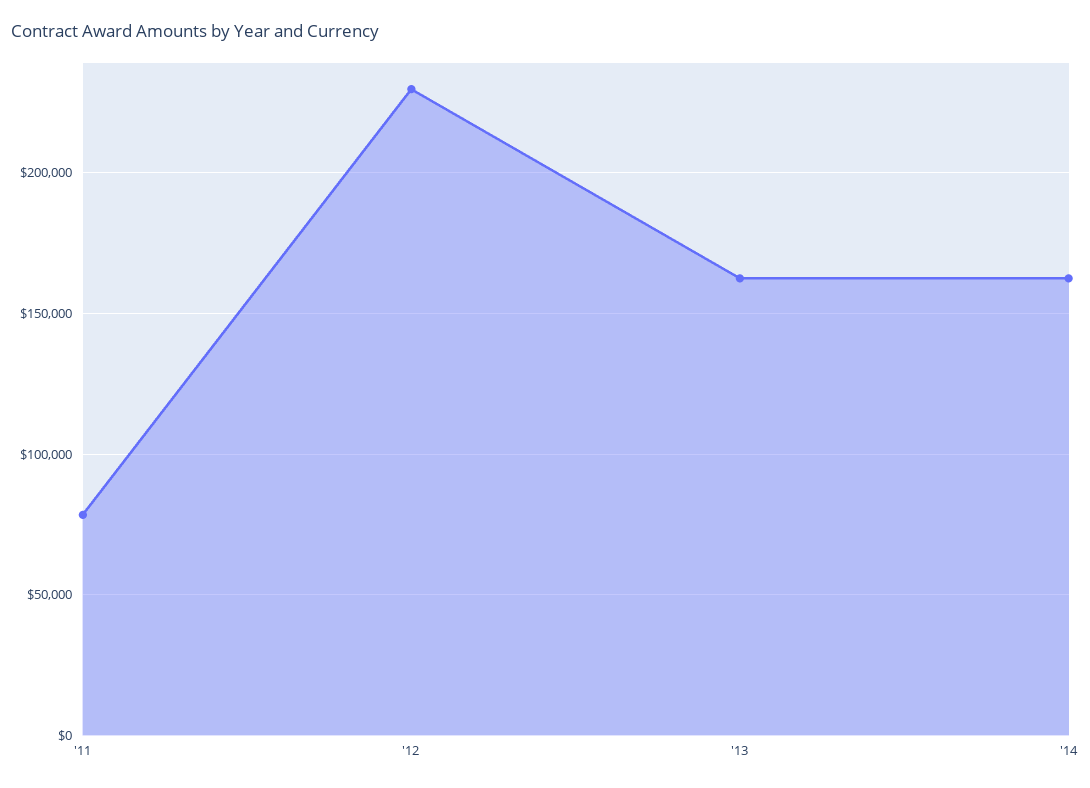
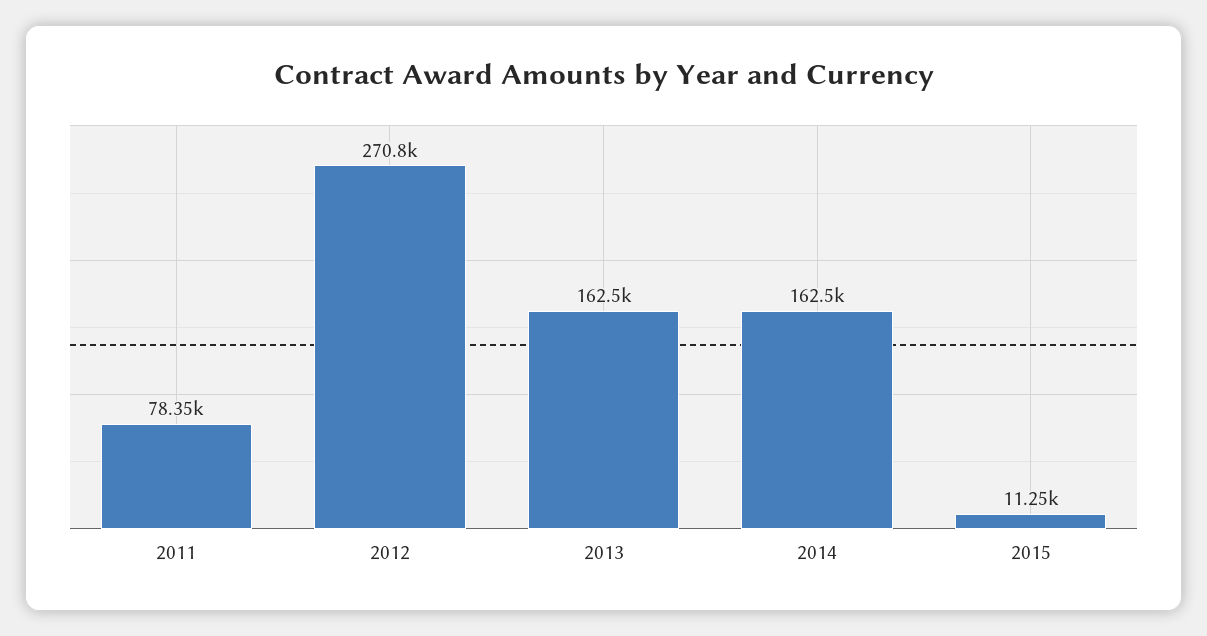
'12: 230000 -> 270800
2015: none -> 11250

